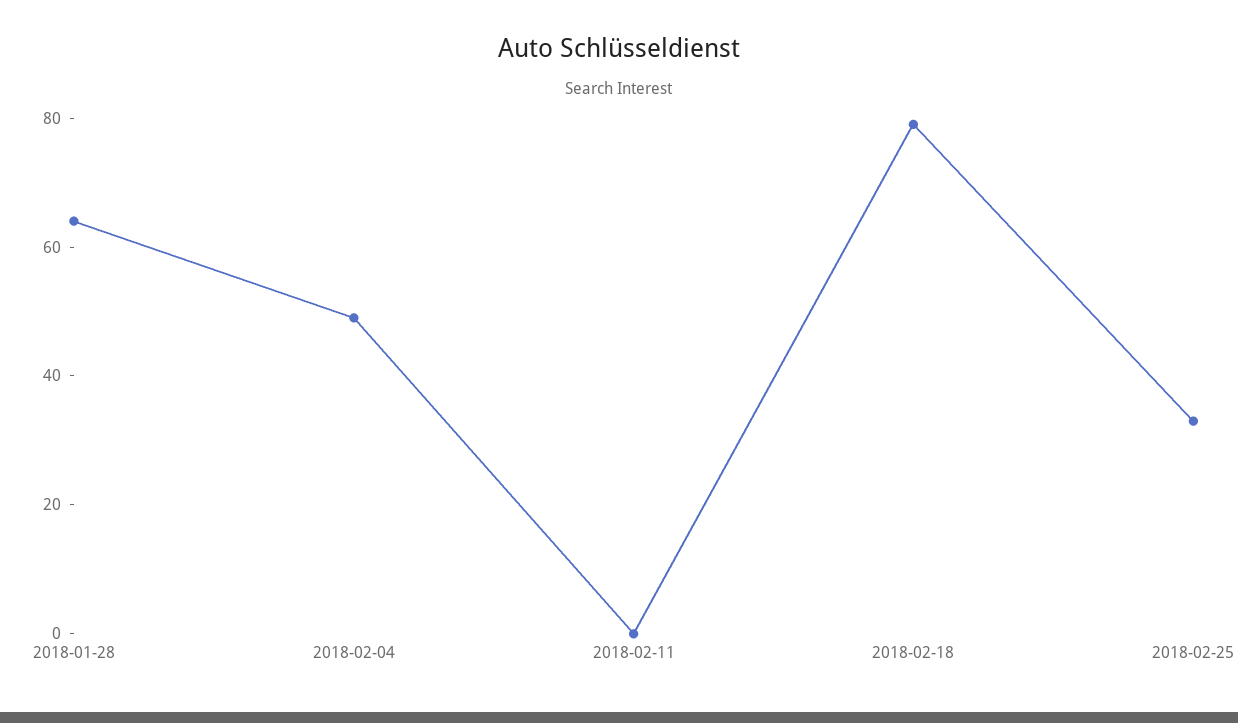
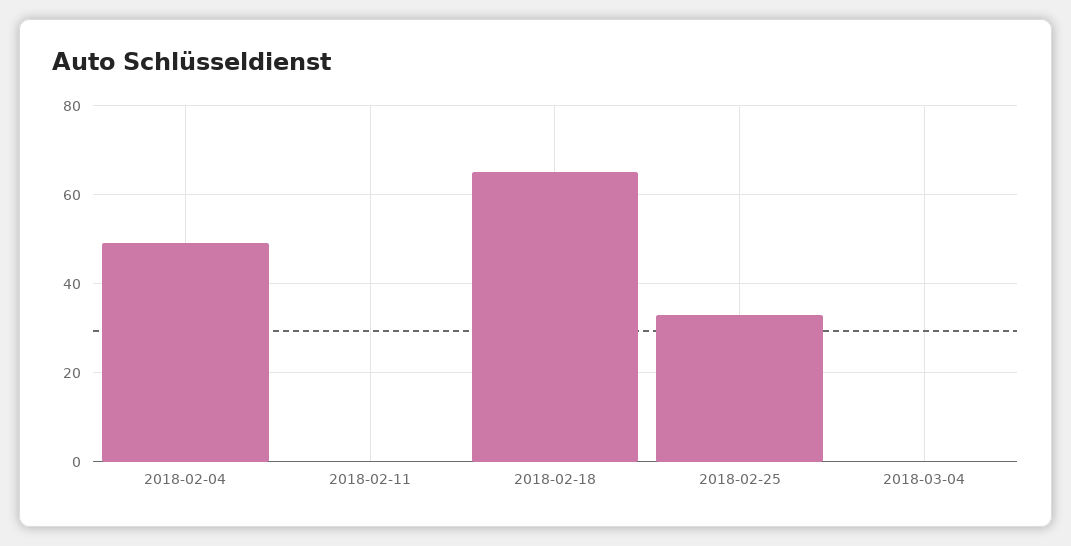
2018-01-28: 65 -> none
2018-02-18: 80 -> 65
2018-03-04: none -> 0

